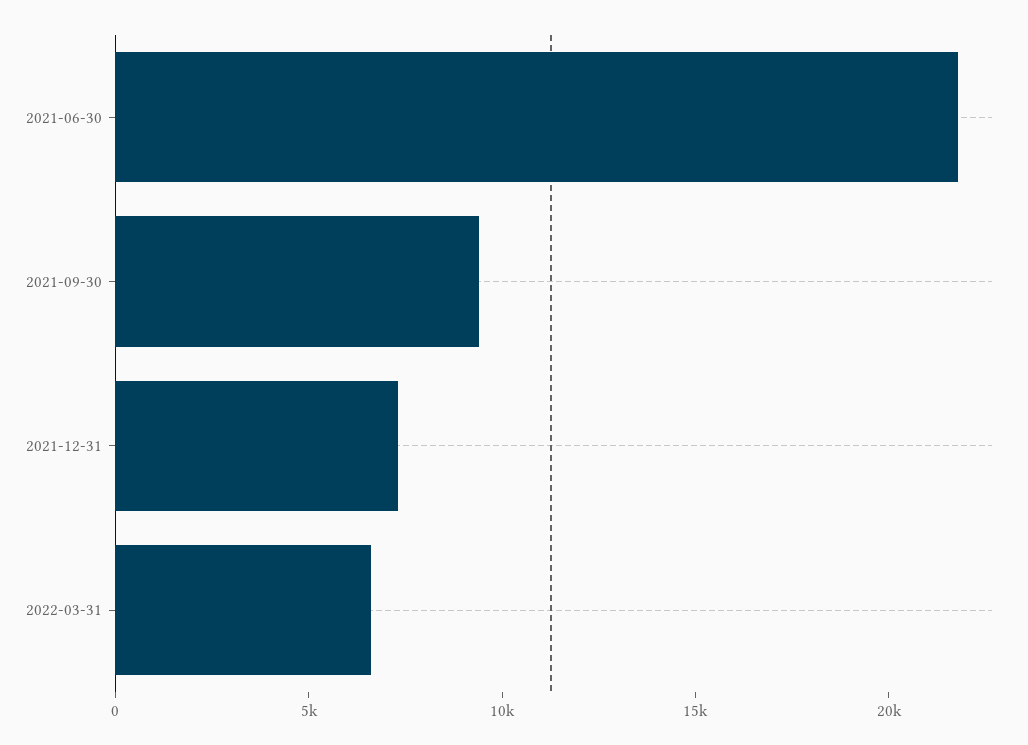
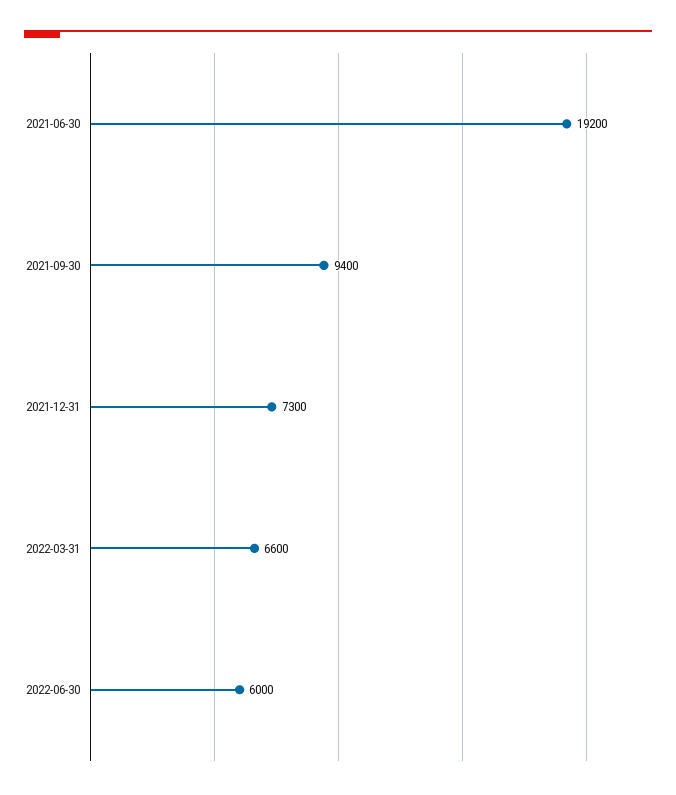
2021-06-30: 22000 -> 19200
2022-06-30: none -> 6000

